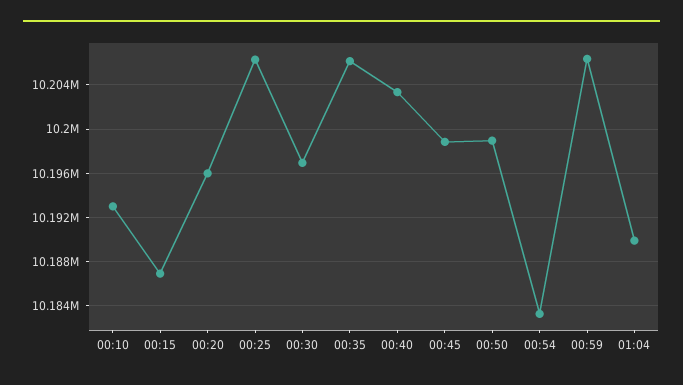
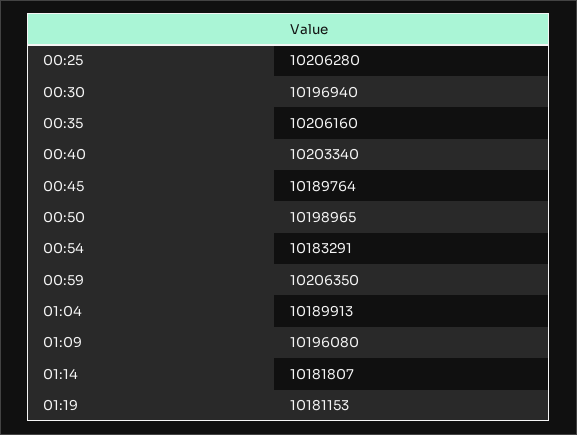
00:10: 10193000 -> none
00:15: 10187000 -> none
00:20: 10196000 -> none
00:45: 10199000 -> 10189764
01:09: none -> 10196080
01:14: none -> 10181807
01:19: none -> 10181153

